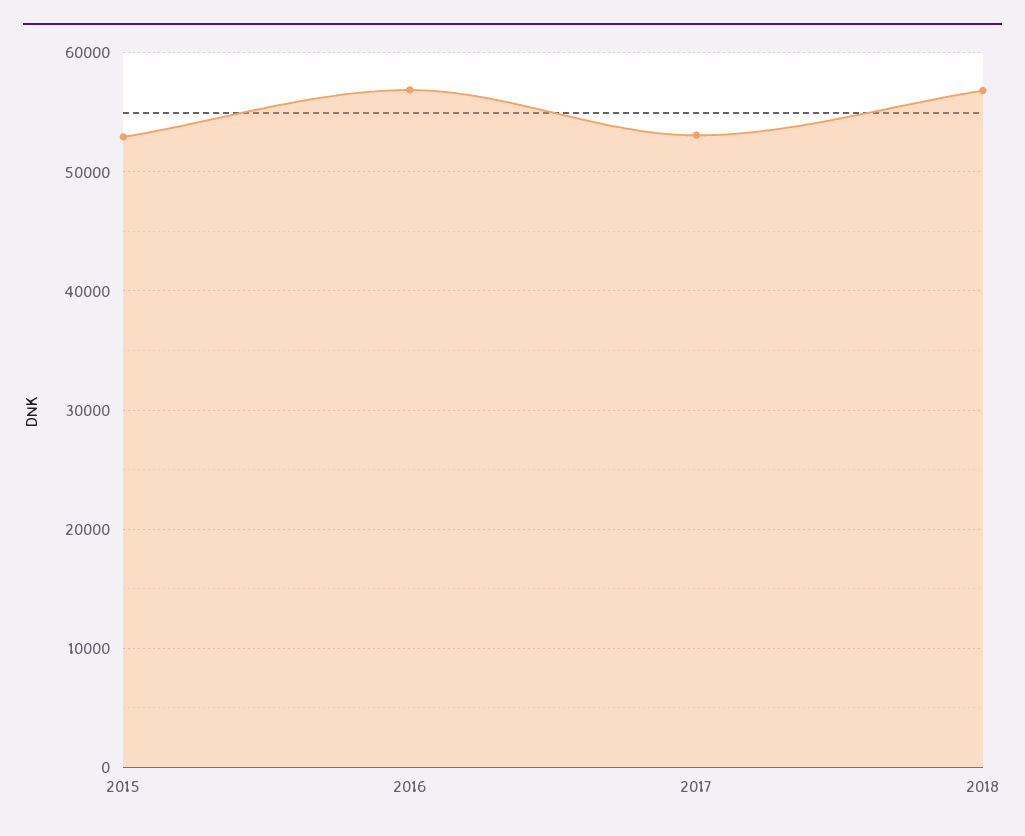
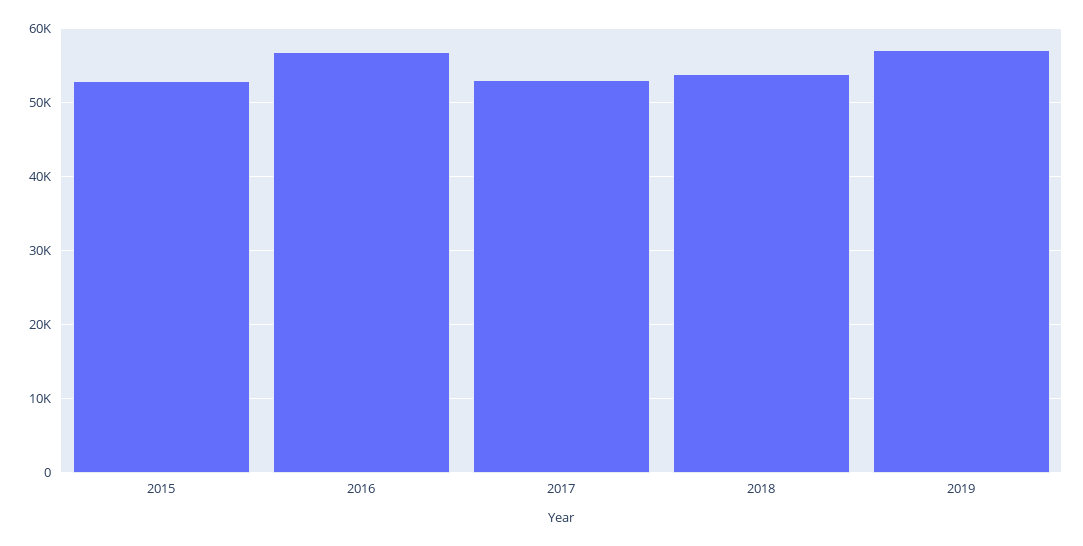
2018: 57000 -> 54000
2019: none -> 57000

